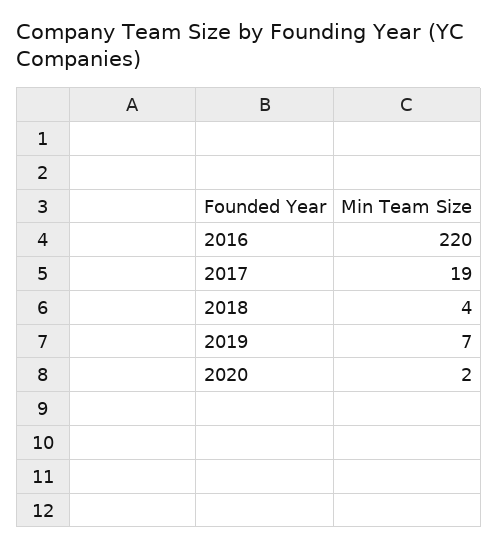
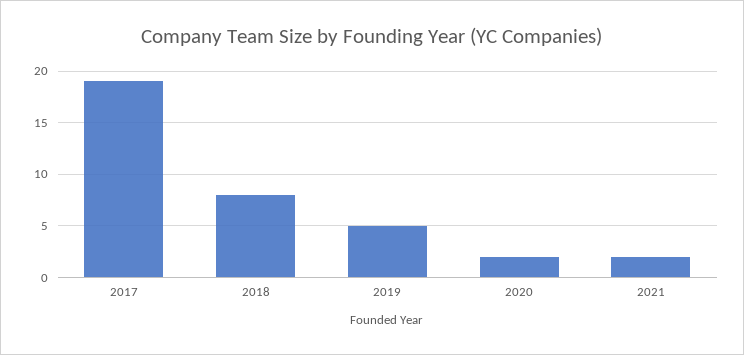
2016: 220 -> none
2018: 4 -> 8
2019: 7 -> 5
2021: none -> 2

